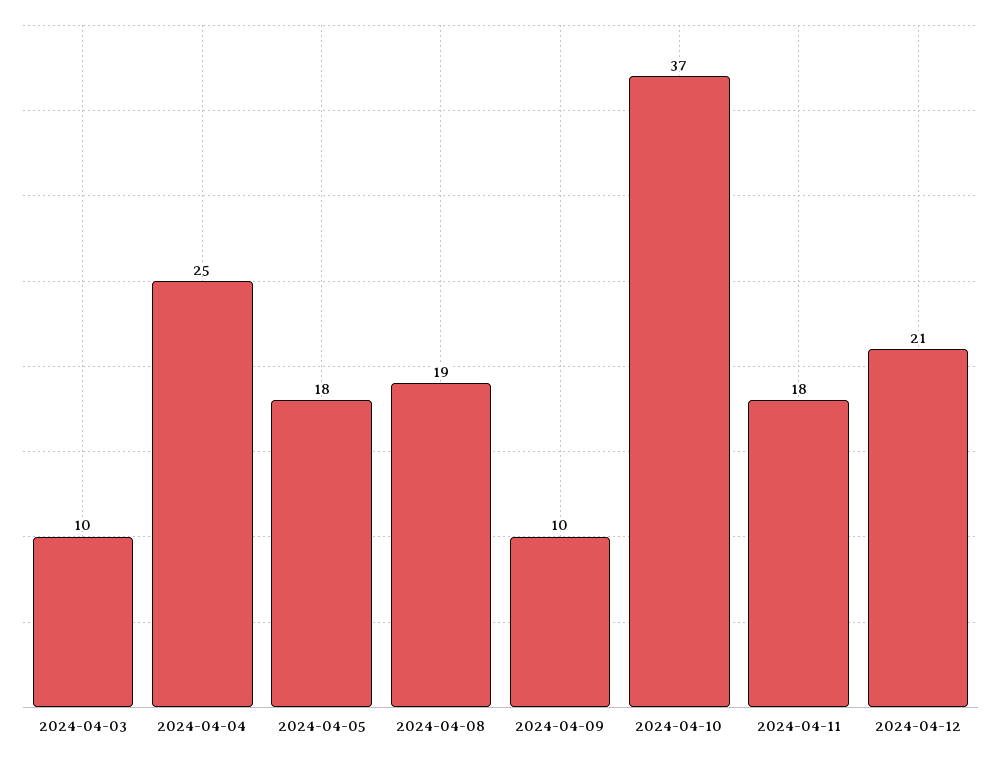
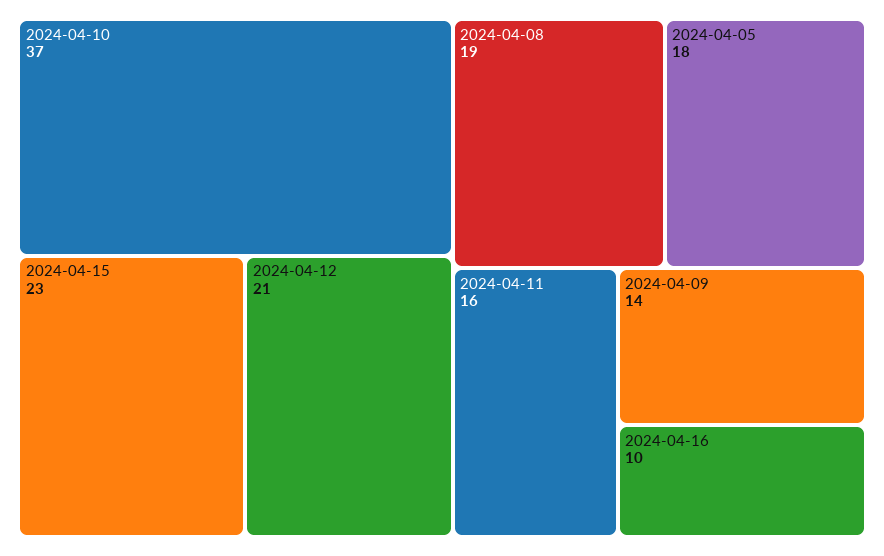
2024-04-03: 10 -> none
2024-04-04: 25 -> none
2024-04-09: 10 -> 14
2024-04-11: 18 -> 16
2024-04-15: none -> 23
2024-04-16: none -> 10

